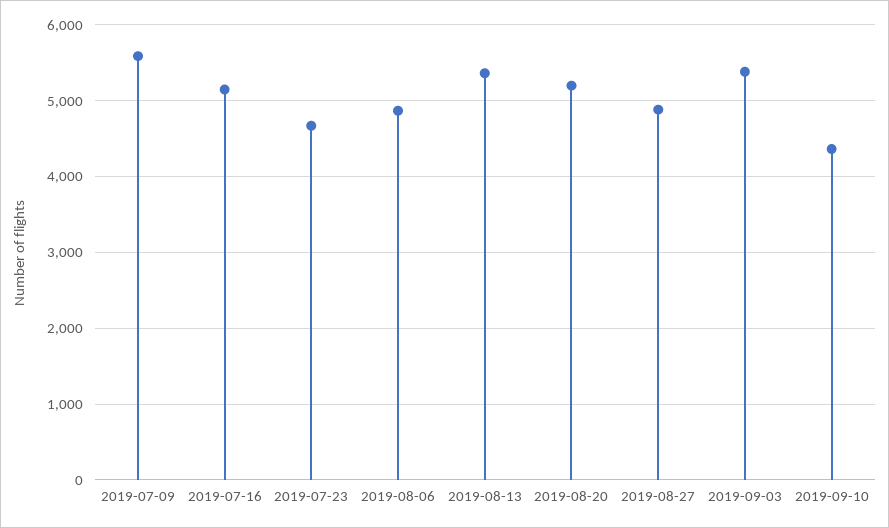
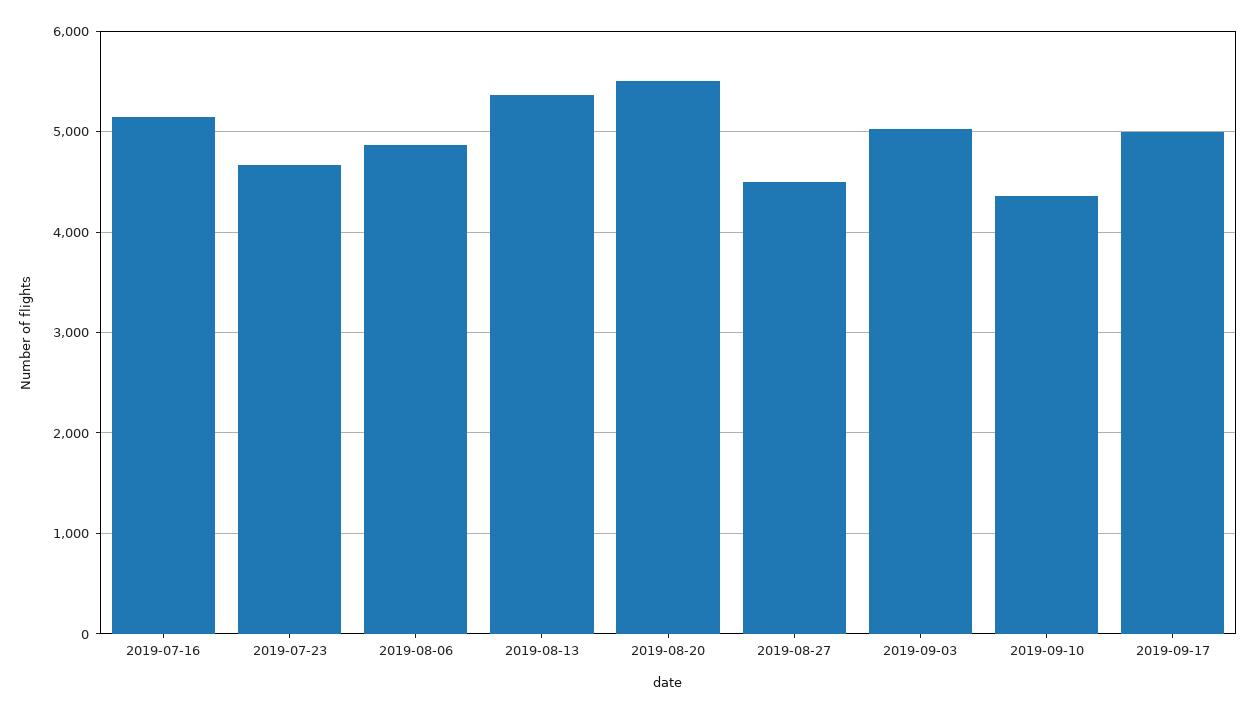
2019-07-09: 5600 -> none
2019-08-20: 5200 -> 5500
2019-08-27: 4900 -> 4500
2019-09-03: 5400 -> 5000
2019-09-17: none -> 5000

